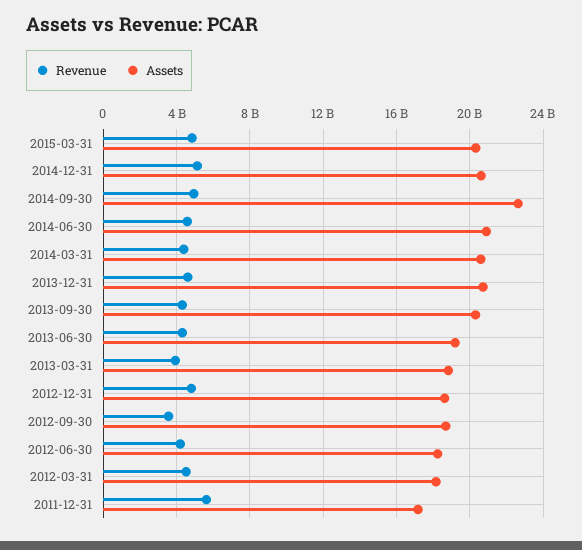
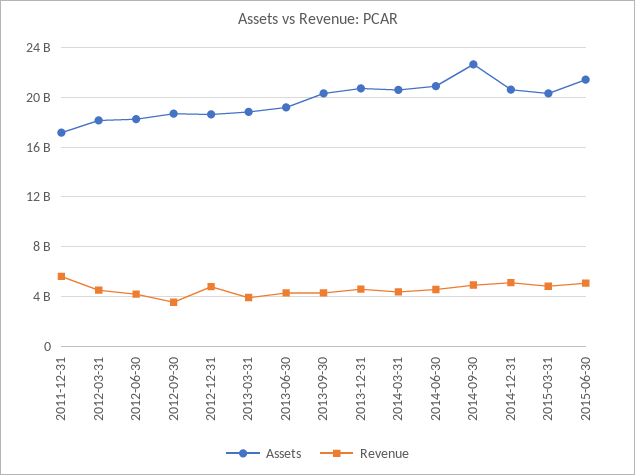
Assets, 2015-06-30: none -> 21500000000
Revenue, 2015-06-30: none -> 5000000000

